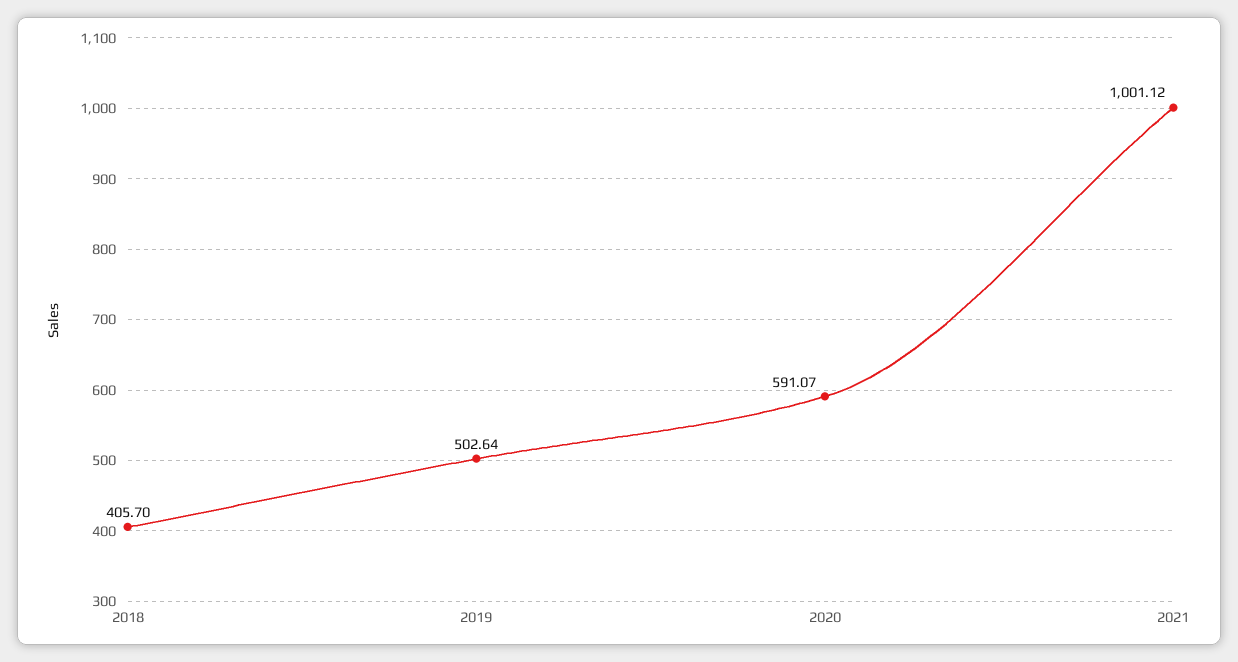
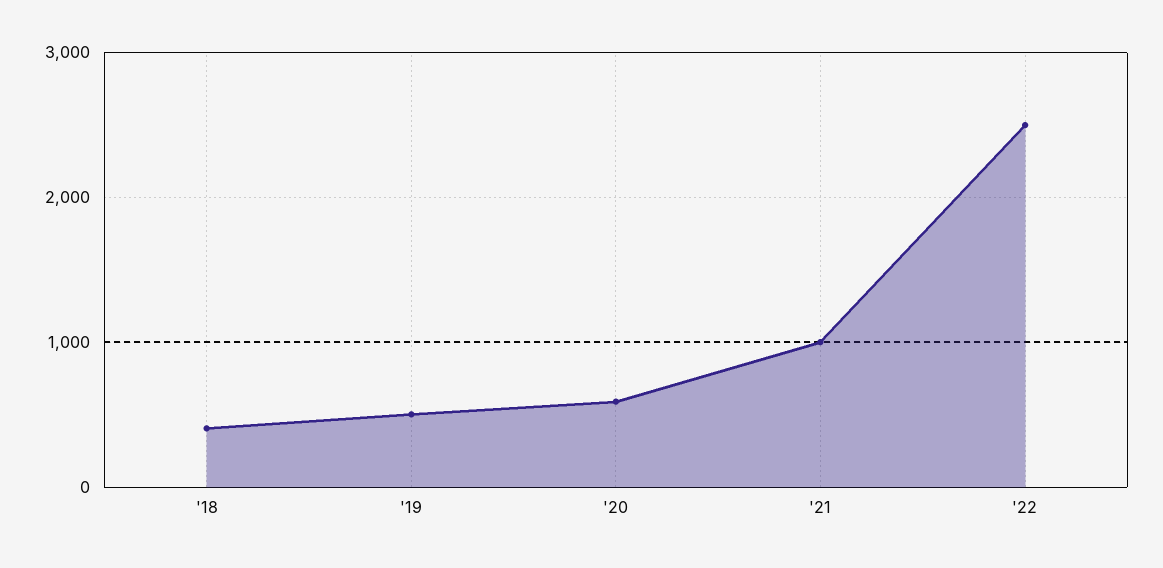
'22: none -> 2500

